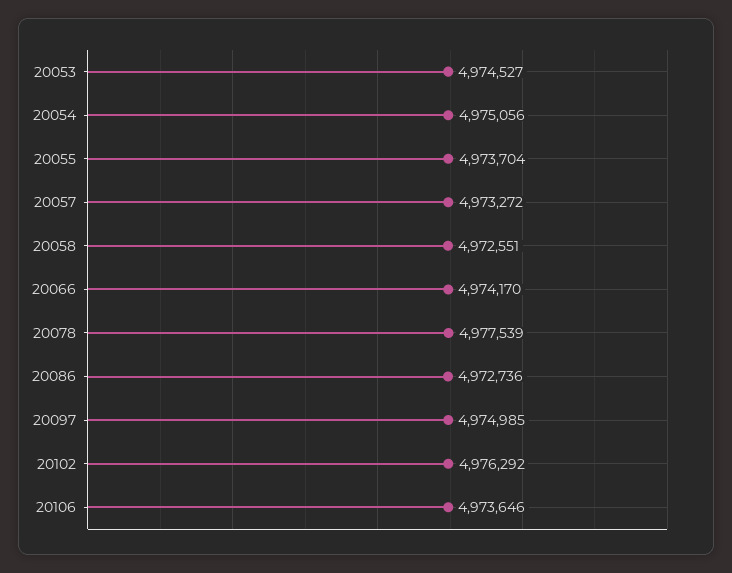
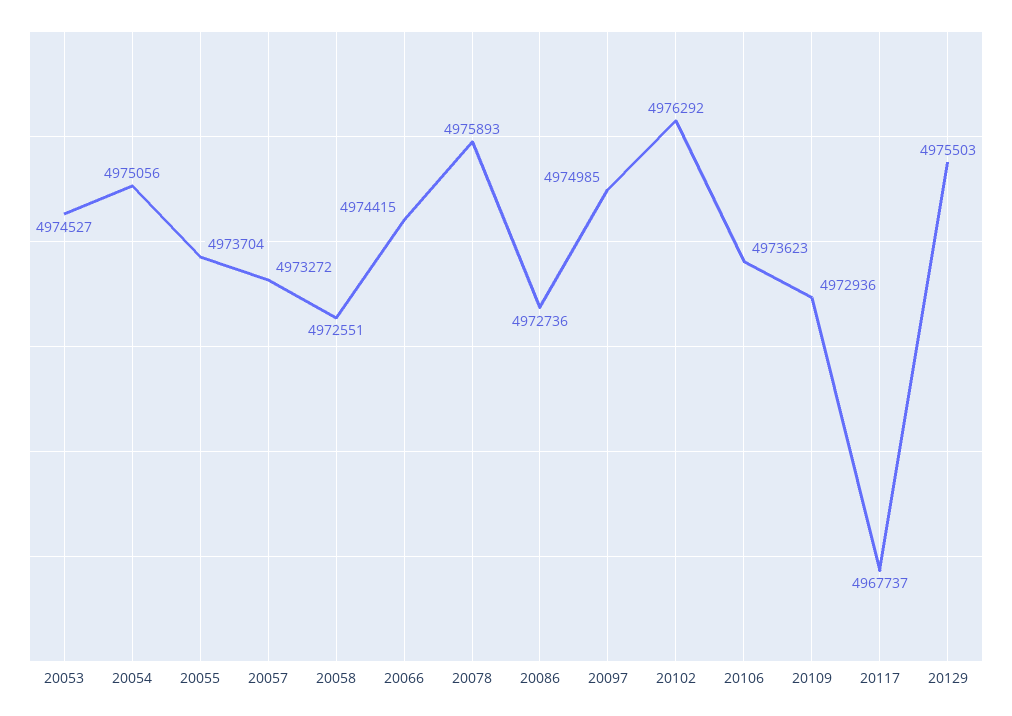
20066: 4974170 -> 4974415
20078: 4977539 -> 4975893
20106: 4973646 -> 4973623
20109: none -> 4972936
20117: none -> 4967737
20129: none -> 4975503

